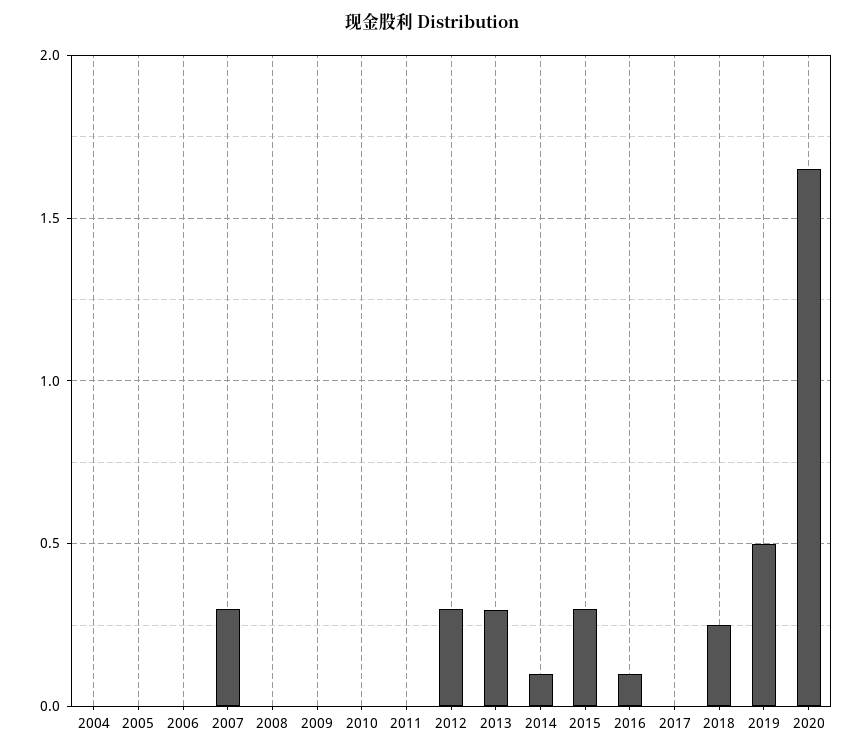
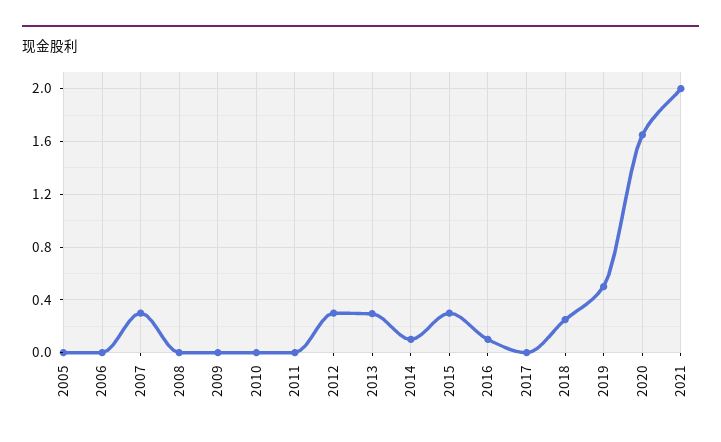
2004: 0 -> none
2021: none -> 2

